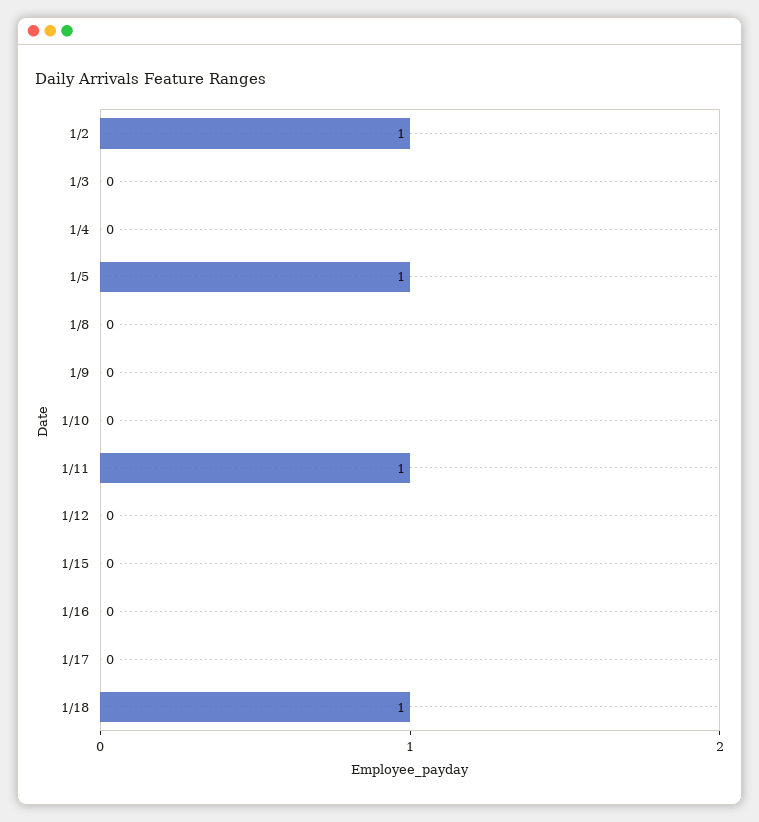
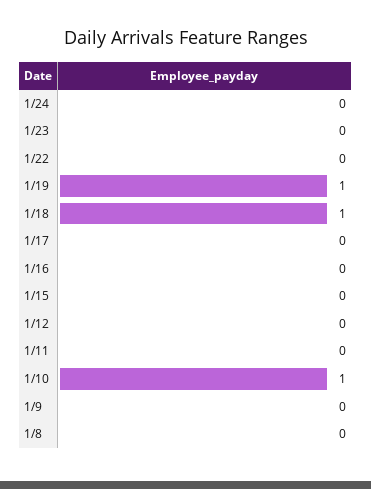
1/2: 1 -> none
1/3: 0 -> none
1/4: 0 -> none
1/5: 1 -> none
1/10: 0 -> 1
1/11: 1 -> 0
1/24: none -> 0
1/23: none -> 0
1/22: none -> 0
1/19: none -> 1

